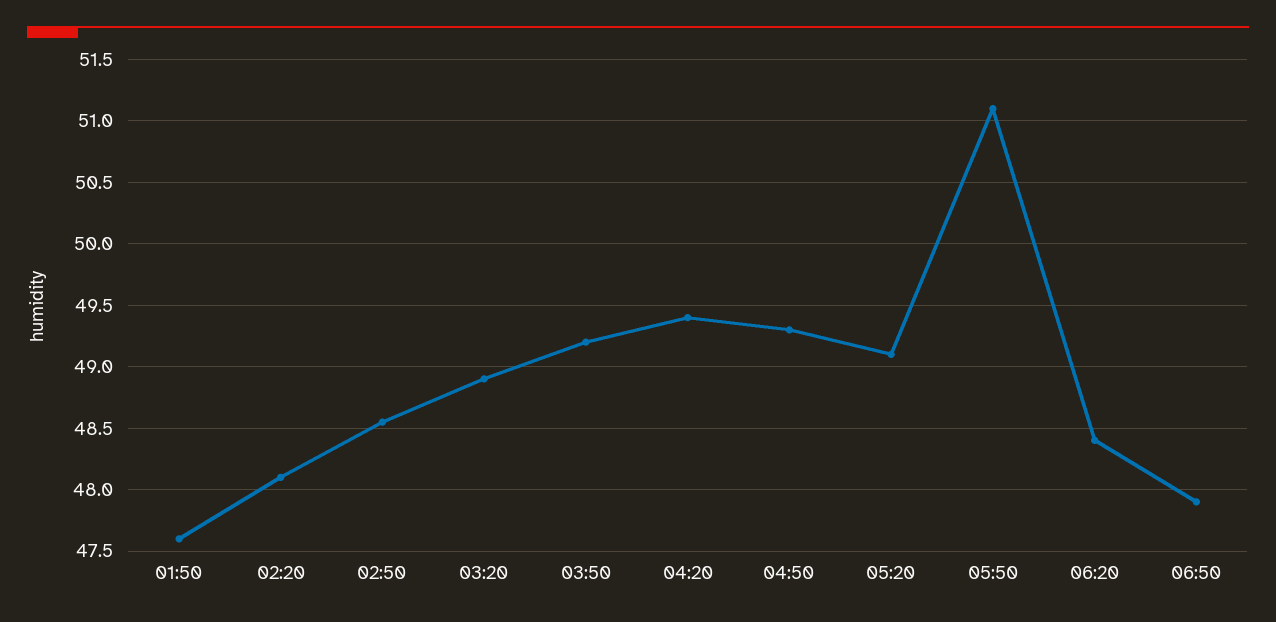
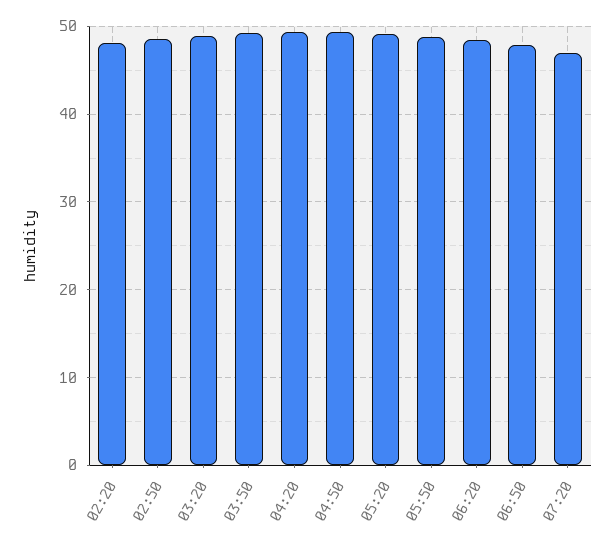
01:50: 47.6 -> none
05:50: 51.1 -> 49
07:20: none -> 47

